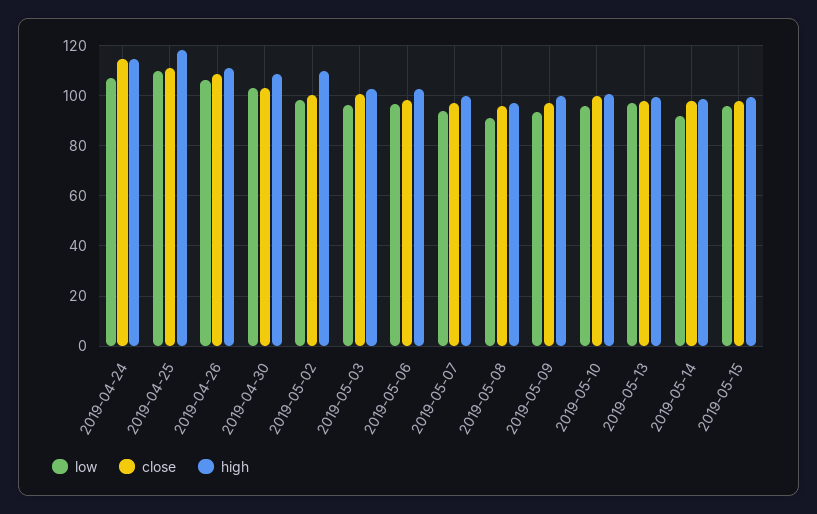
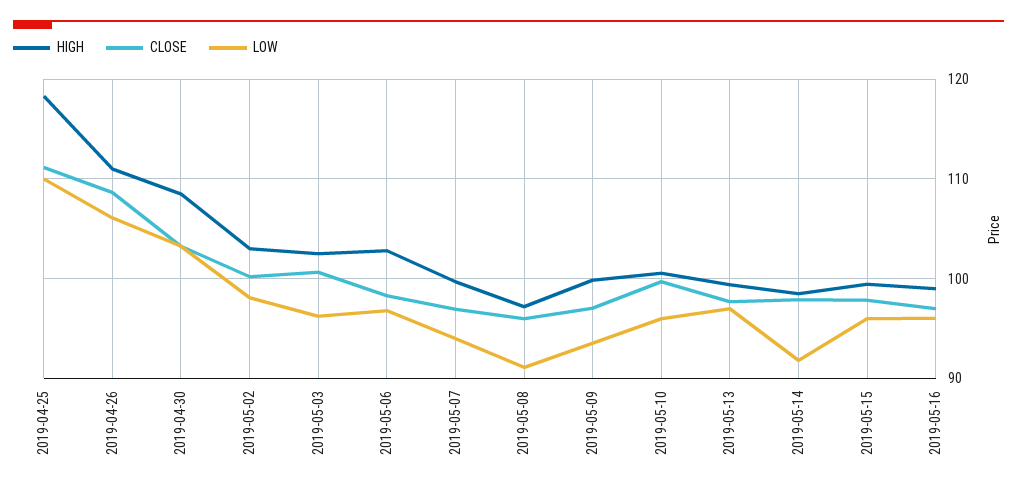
low, 2019-04-24: 107.5 -> none
close, 2019-04-24: 115 -> none
high, 2019-04-24: 115 -> none
high, 2019-05-02: 110 -> 103
high, 2019-05-16: none -> 99
close, 2019-05-16: none -> 97
low, 2019-05-16: none -> 96

